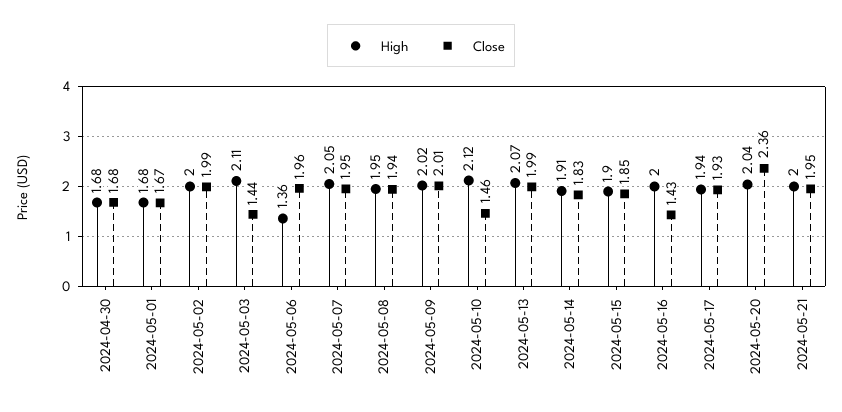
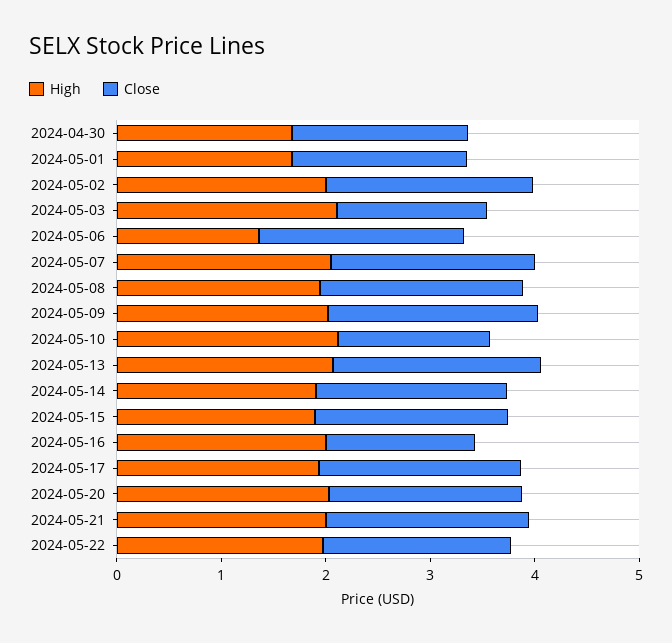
Close, 2024-05-20: 2.36 -> 1.8
High, 2024-05-22: none -> 2
Close, 2024-05-22: none -> 1.8

